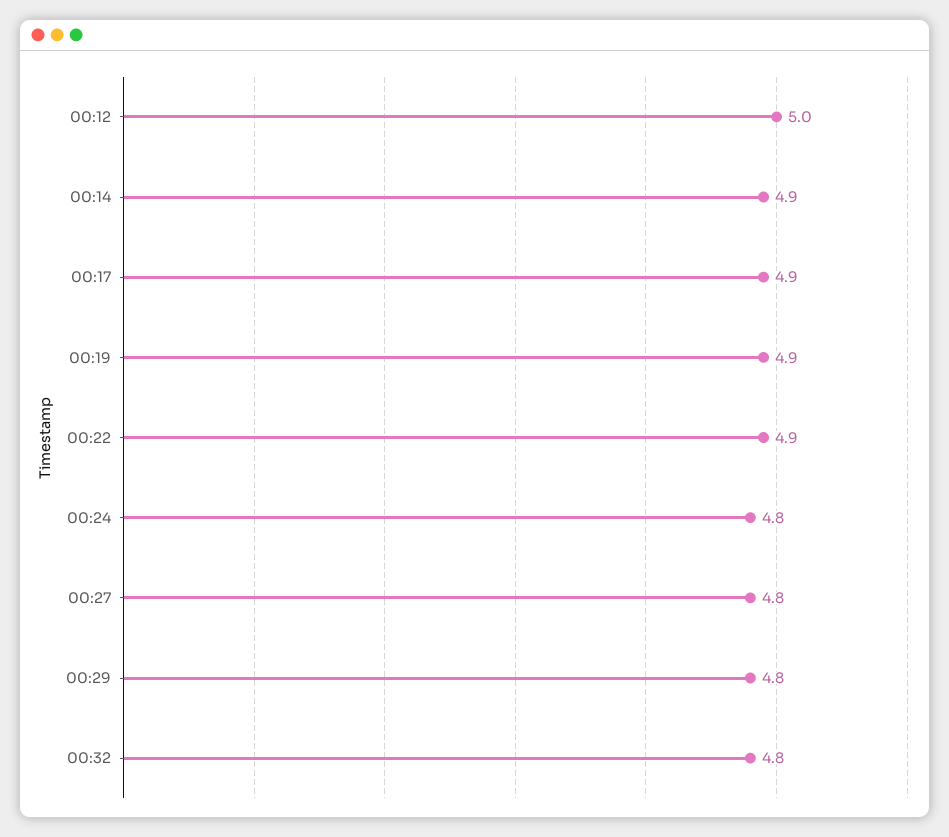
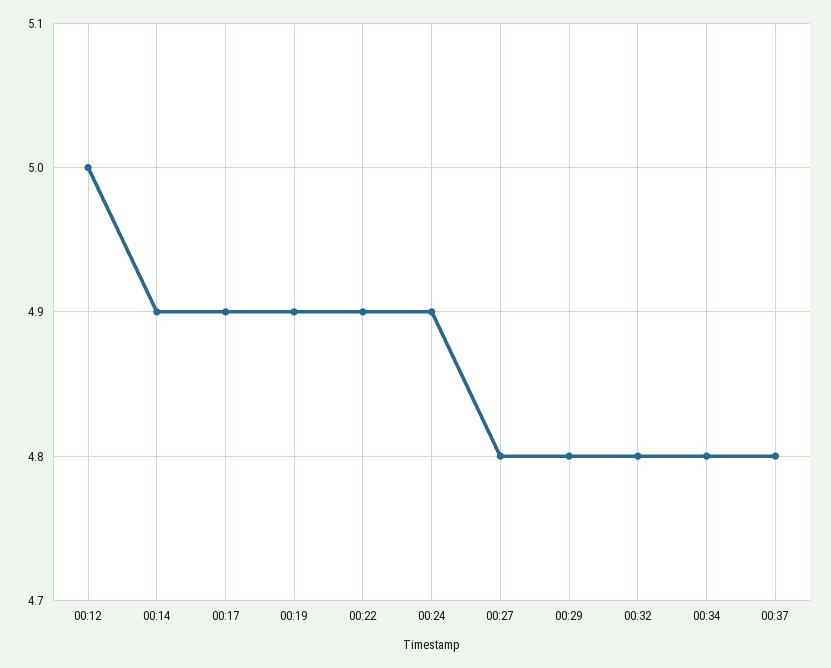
00:24: 4.8 -> 4.9
00:34: none -> 4.8
00:37: none -> 4.8

